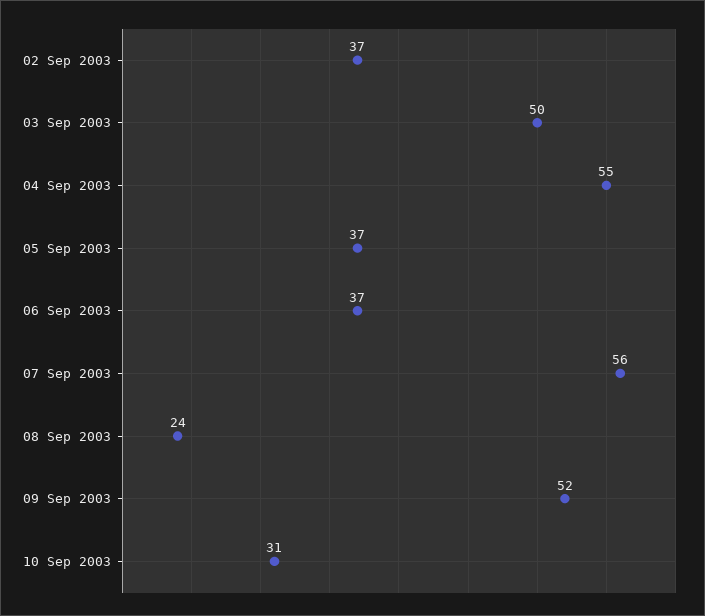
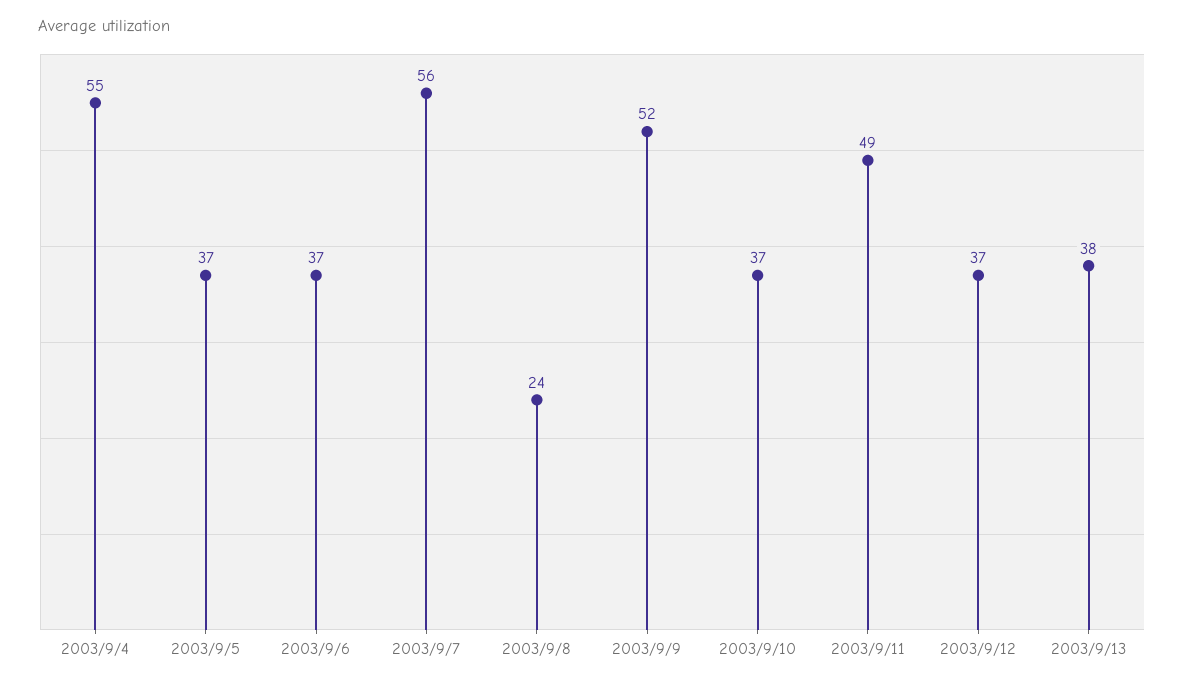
02 Sep 2003: 37 -> none
03 Sep 2003: 50 -> none
10 Sep 2003: 31 -> 37
2003/9/11: none -> 49
2003/9/12: none -> 37
2003/9/13: none -> 38

